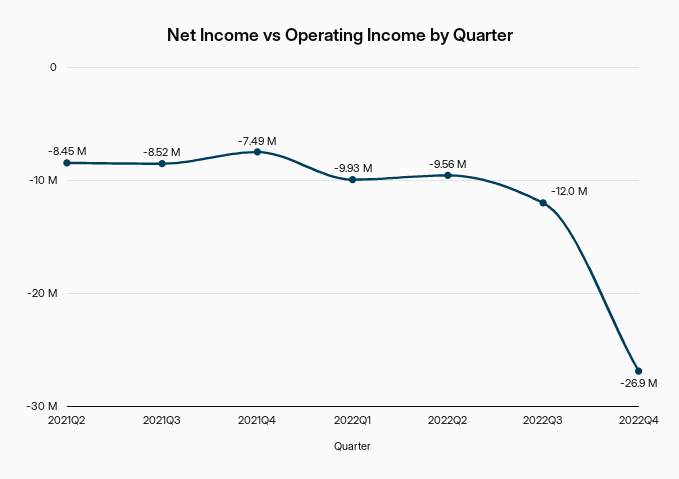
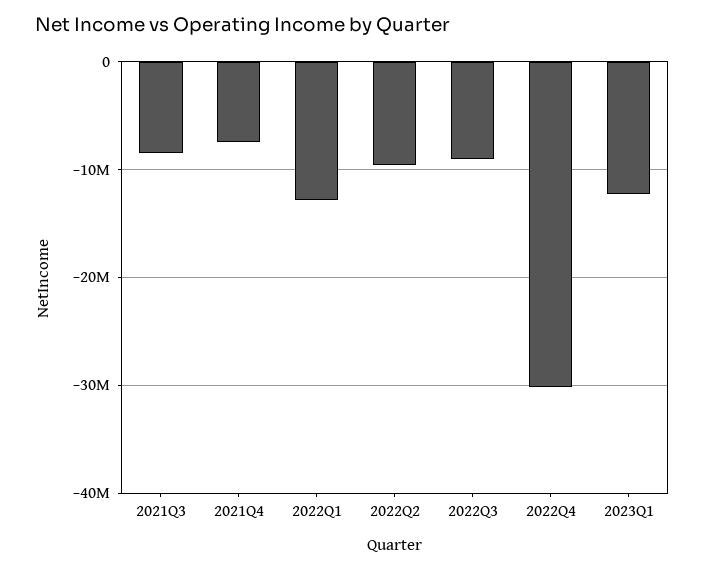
2021Q2: -8450000 -> none
2022Q1: -9930000 -> -13000000
2022Q3: -12000000 -> -9000000
2022Q4: -26900000 -> -30000000
2023Q1: none -> -12000000

